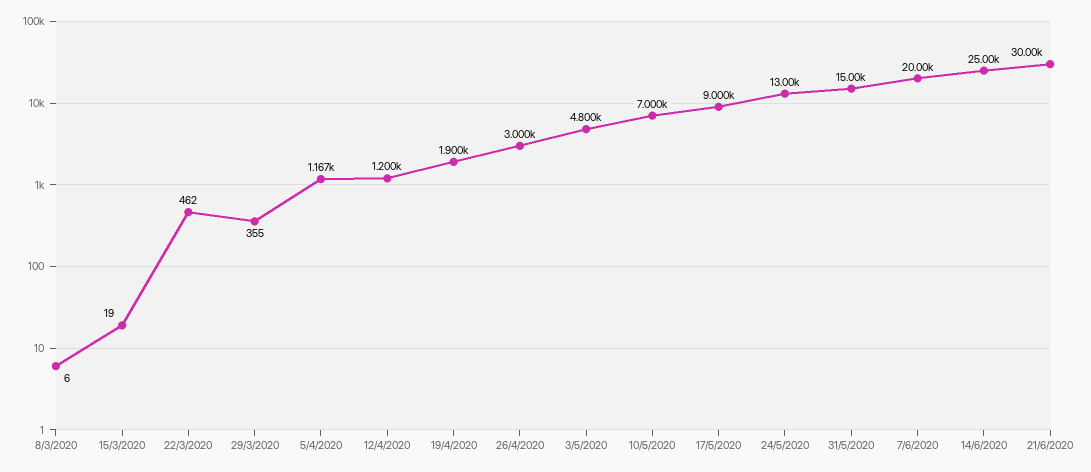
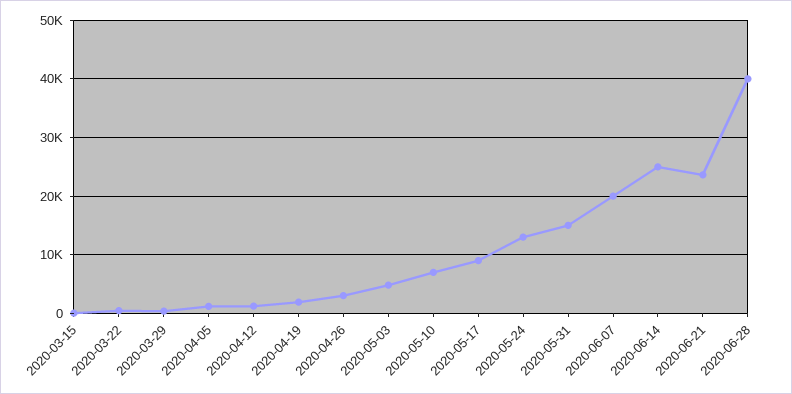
8/3/2020: 6 -> none
21/6/2020: 30000 -> 24000
2020-06-28: none -> 40000

